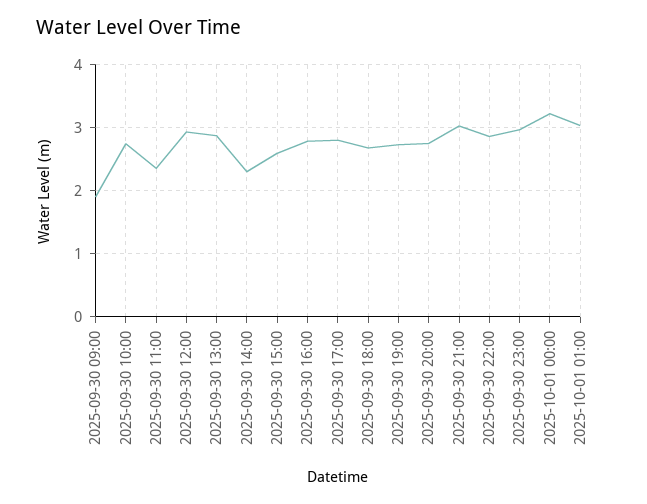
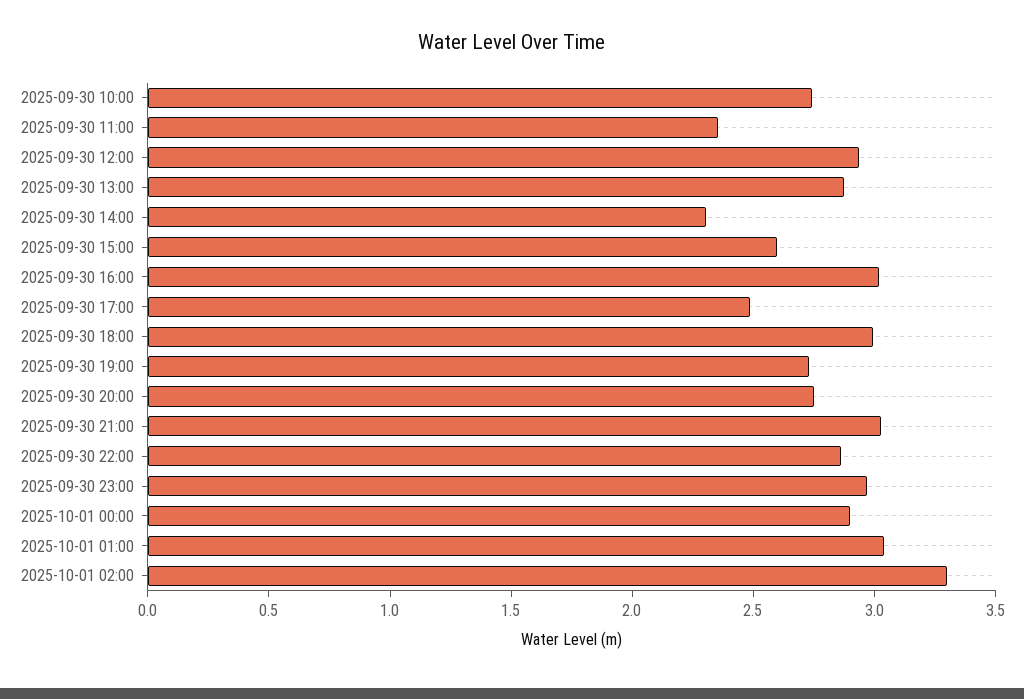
2025-09-30 09:00: 1.9 -> none
2025-09-30 16:00: 2.8 -> 3
2025-09-30 17:00: 2.8 -> 2.5
2025-09-30 18:00: 2.7 -> 3
2025-10-01 00:00: 3.2 -> 2.9
2025-10-01 02:00: none -> 3.3

